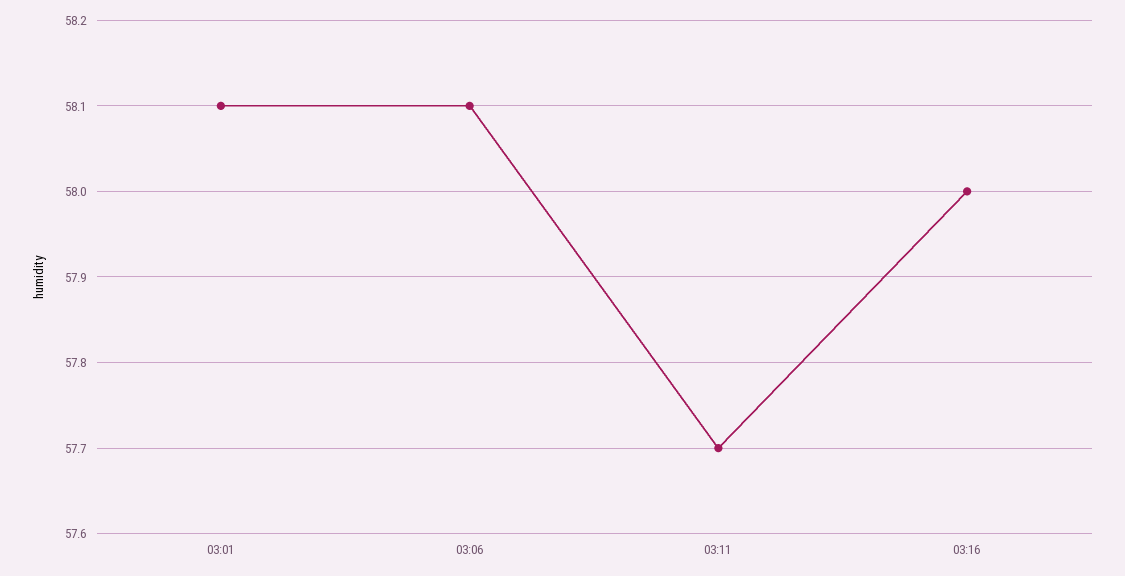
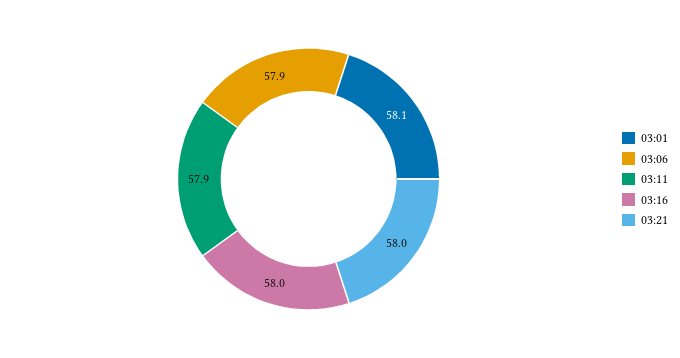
03:06: 58.1 -> 57.9
03:11: 57.7 -> 57.9
03:21: none -> 58

